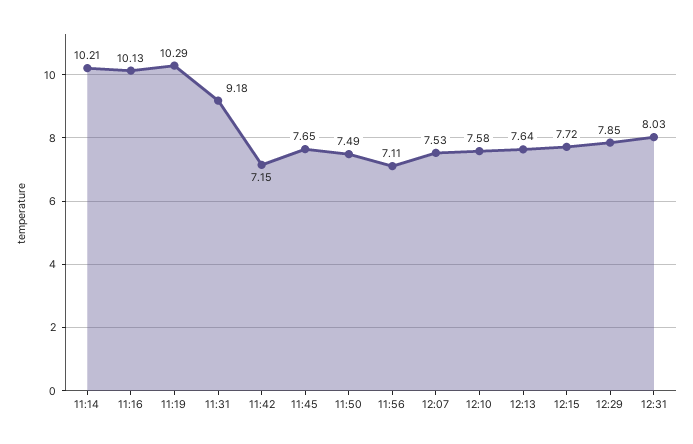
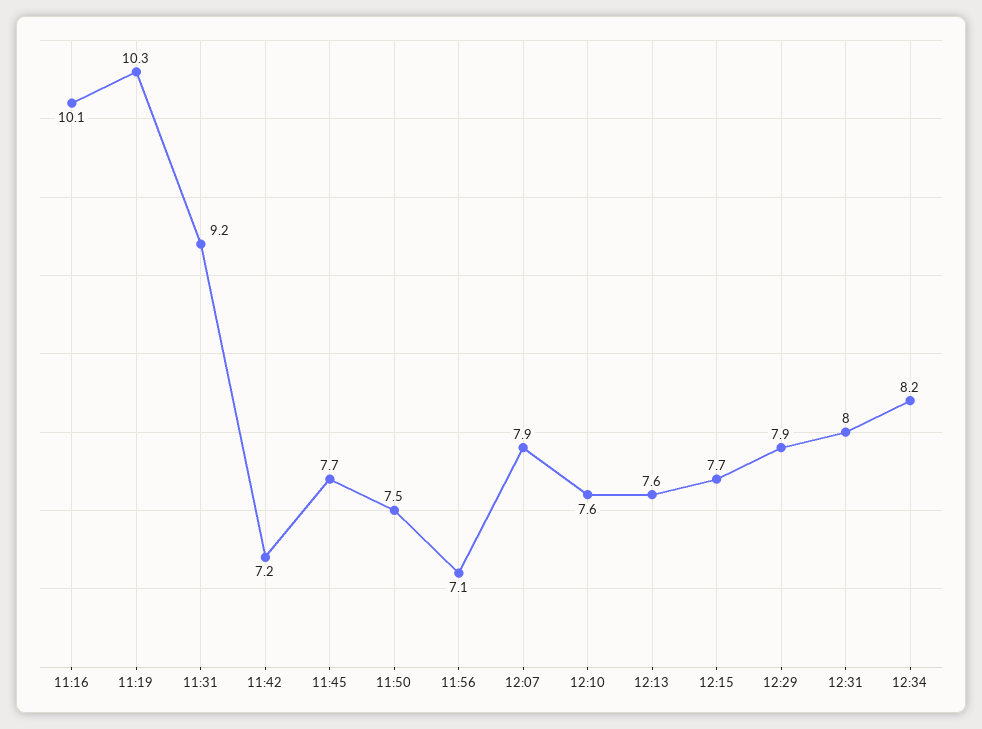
11:14: 10.21 -> none
12:07: 7.53 -> 7.9
12:34: none -> 8.2

